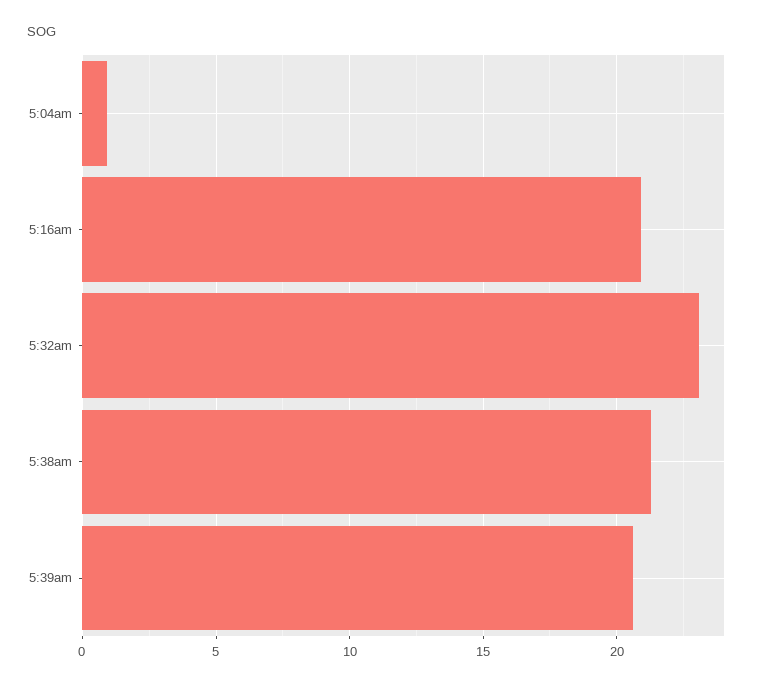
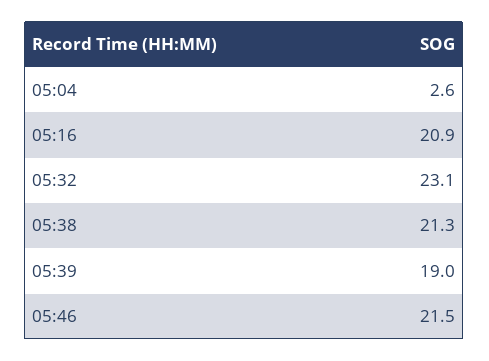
5:04am: 1 -> 2.6
5:39am: 20.5 -> 19
05:46: none -> 21.5

